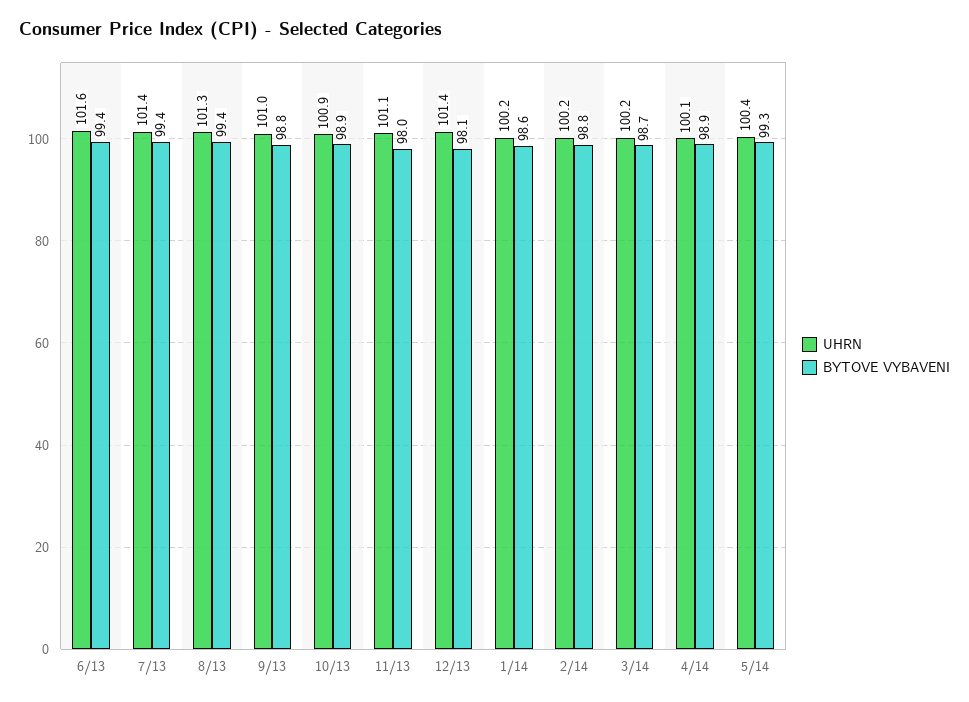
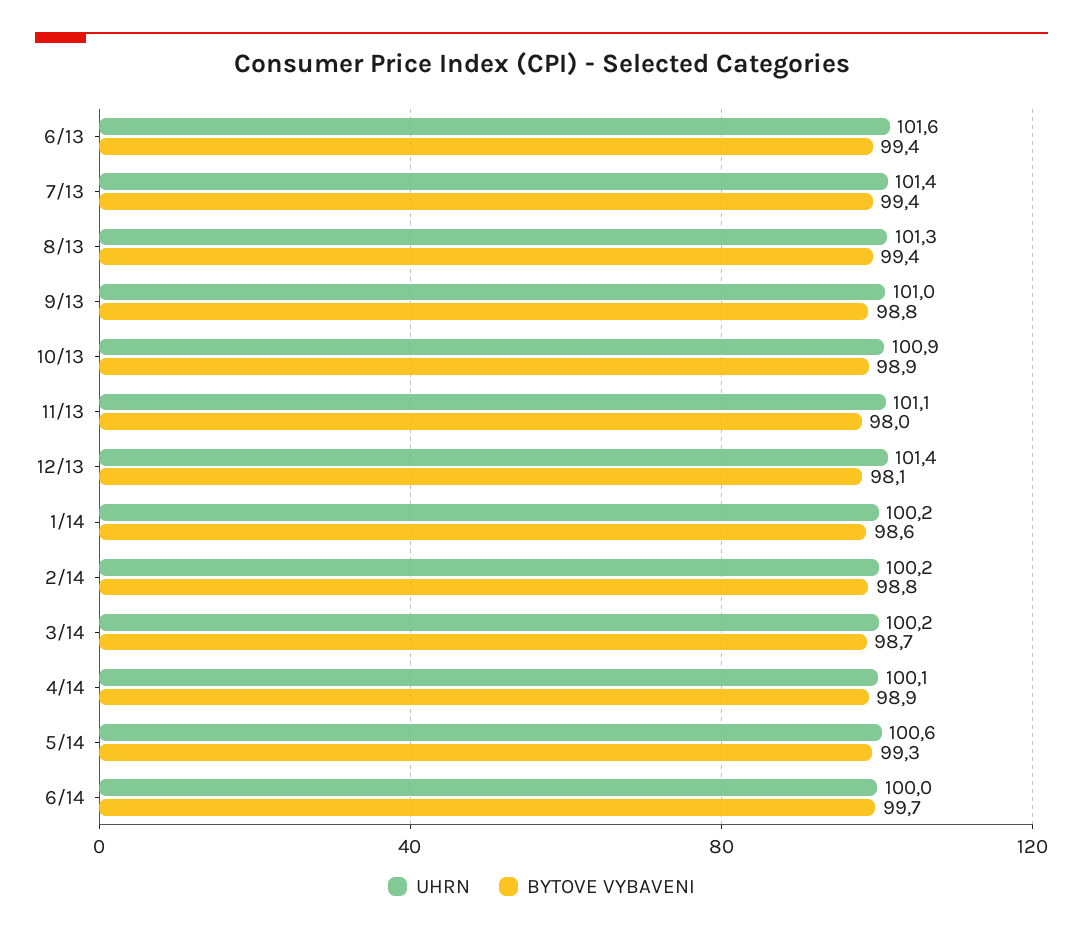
UHRN, 5/14: 100.4 -> 100.6
UHRN, 6/14: none -> 100
BYTOVE VYBAVENI, 6/14: none -> 99.7

